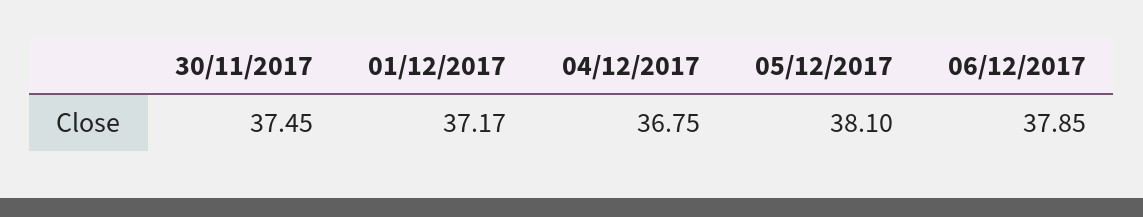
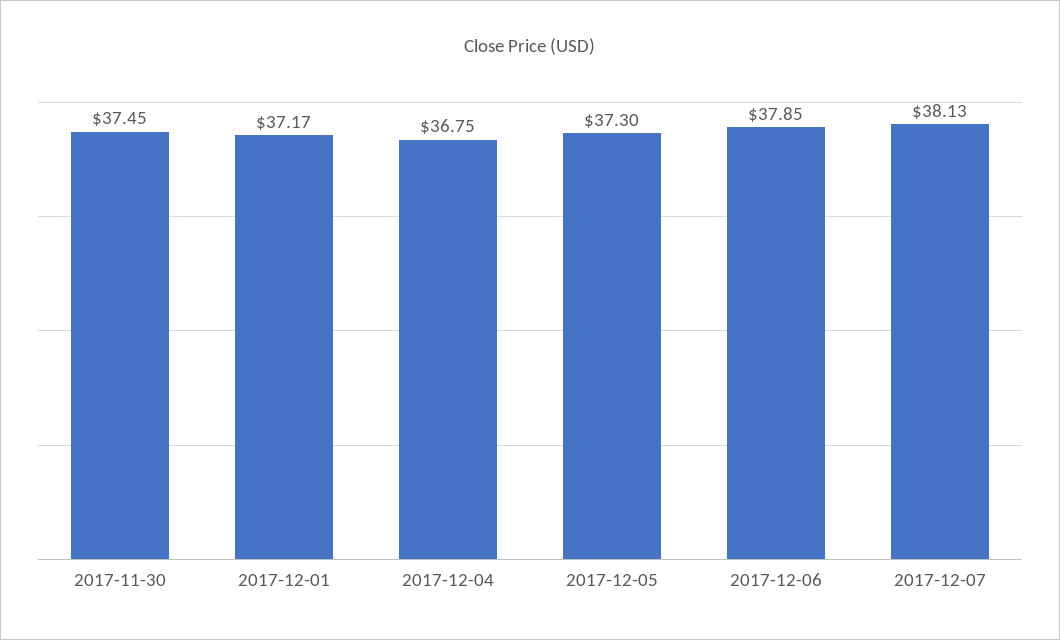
05/12/2017: 38.1 -> 37.3
2017-12-07: none -> 38.13

